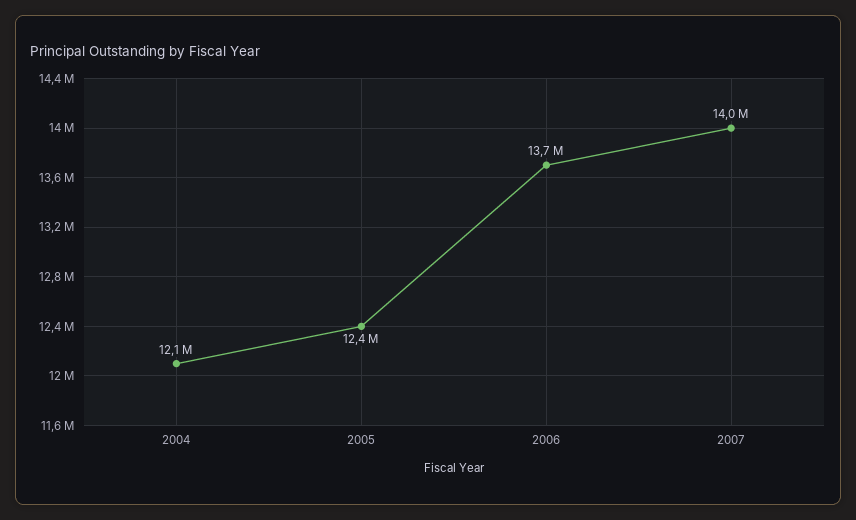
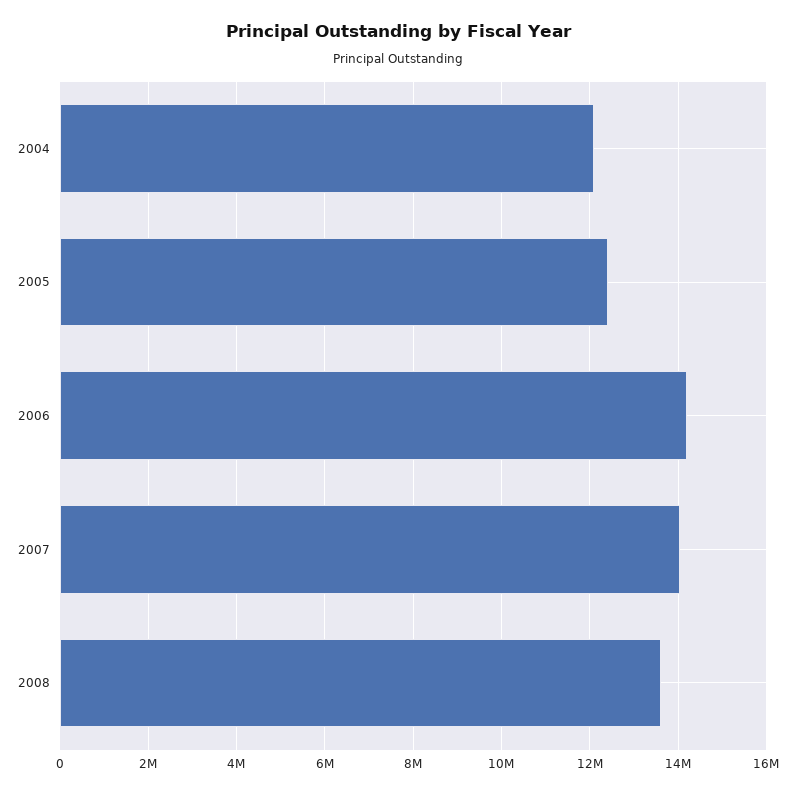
2006: 13700000 -> 14200000
2008: none -> 13600000

